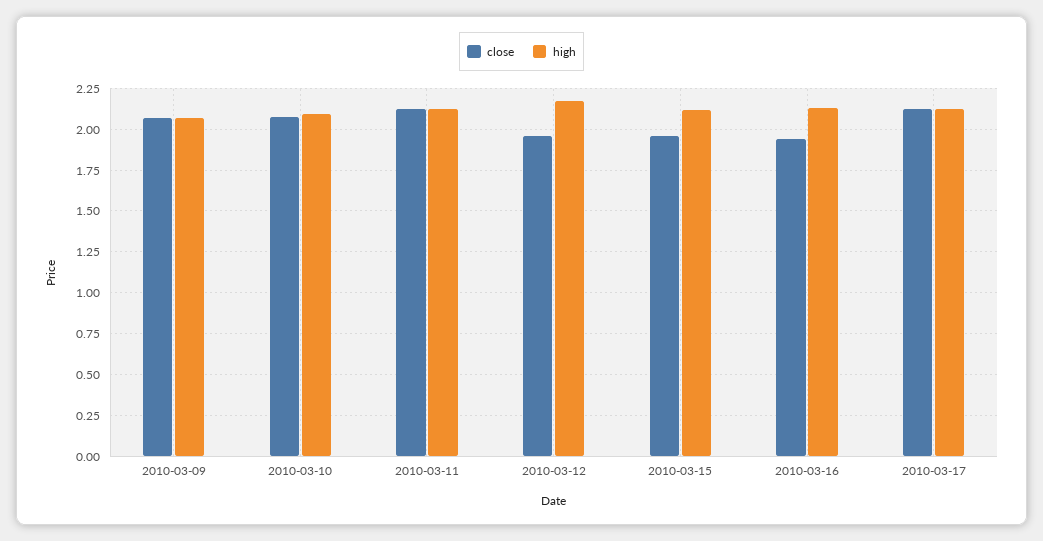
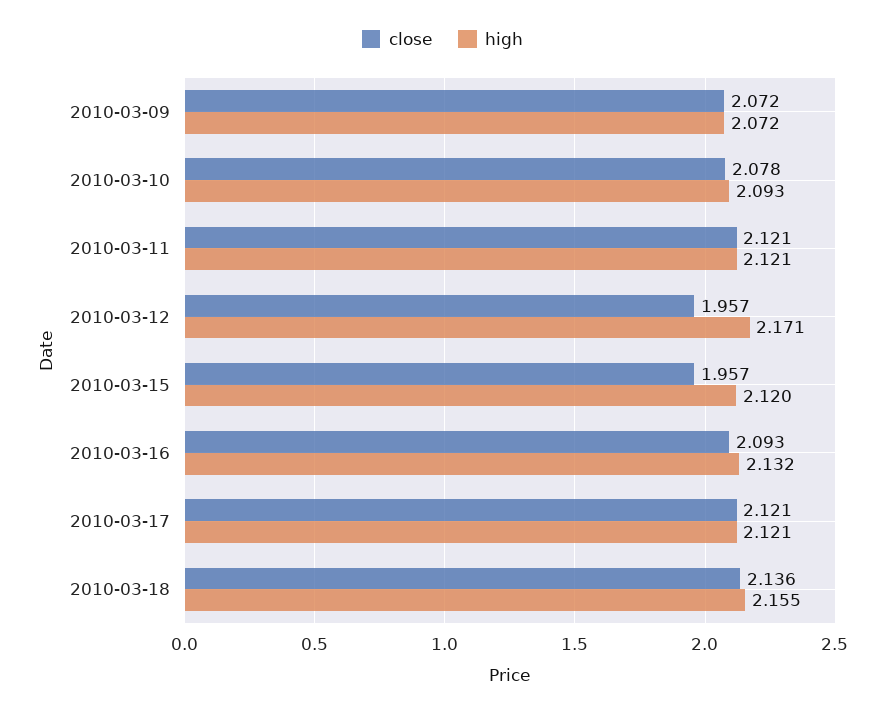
close, 2010-03-16: 1.95 -> 2.093
close, 2010-03-18: none -> 2.136
high, 2010-03-18: none -> 2.155

